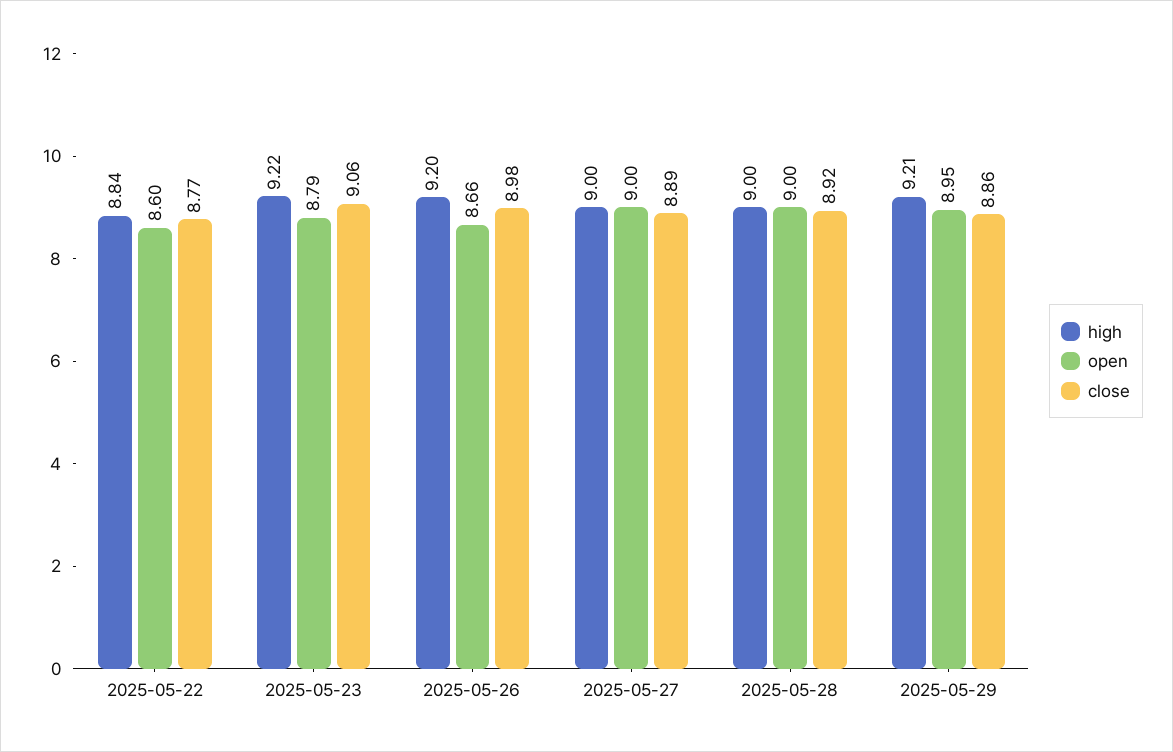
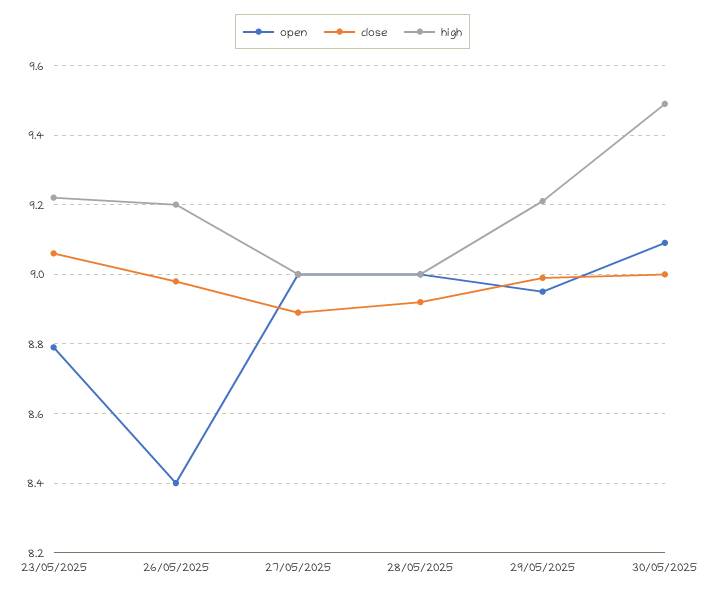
high, 2025-05-22: 8.84 -> none
open, 2025-05-22: 8.6 -> none
close, 2025-05-22: 8.77 -> none
open, 2025-05-26: 8.66 -> 8.4
close, 2025-05-29: 8.86 -> 9
open, 30/05/2025: none -> 9.1
close, 30/05/2025: none -> 9
high, 30/05/2025: none -> 9.5

